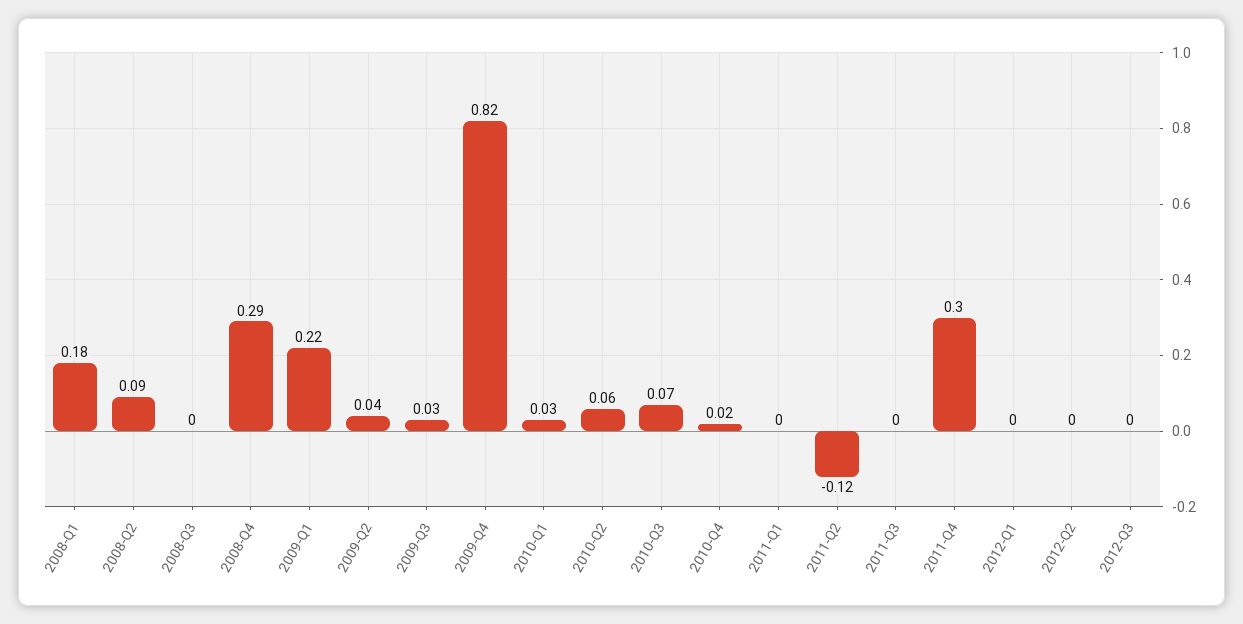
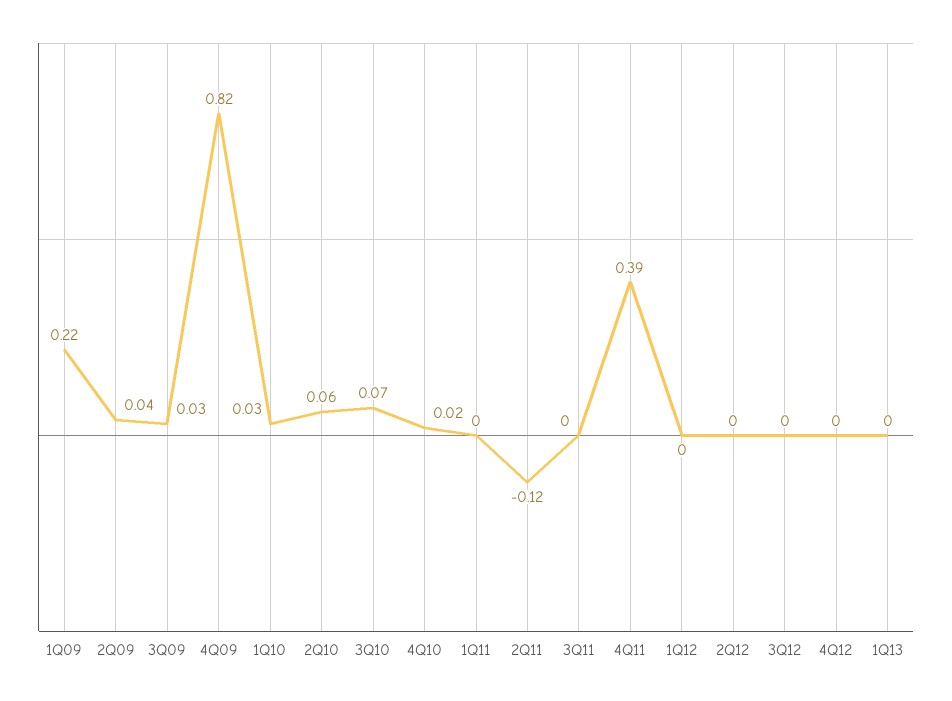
2008-Q1: 0.18 -> none
2008-Q2: 0.09 -> none
2008-Q3: 0 -> none
2008-Q4: 0.29 -> none
2011-Q4: 0.3 -> 0.39
4Q12: none -> 0
1Q13: none -> 0

